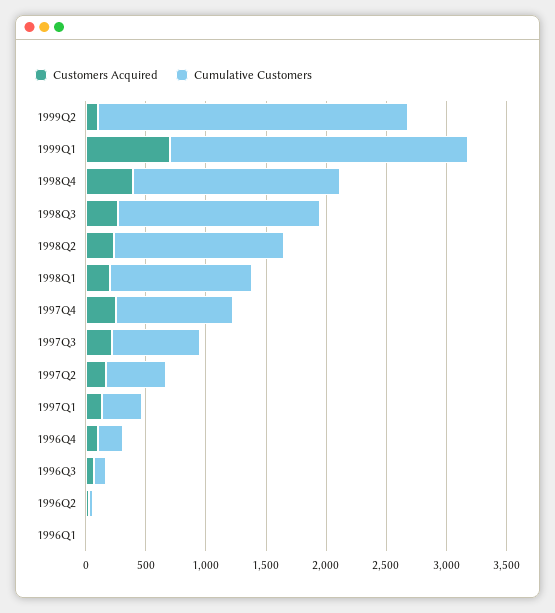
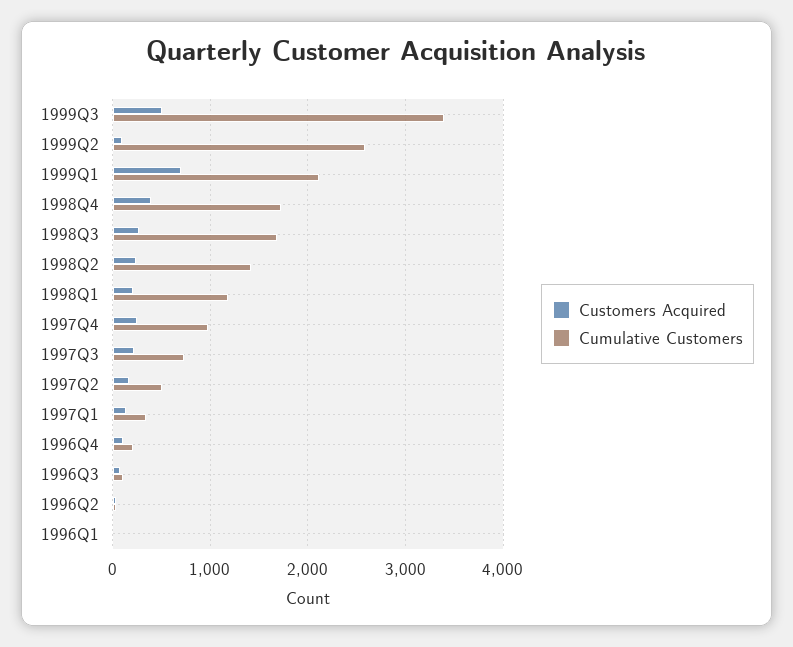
Cumulative Customers, 1999Q1: 2500 -> 2100
Customers Acquired, 1999Q3: none -> 500
Cumulative Customers, 1999Q3: none -> 3400

